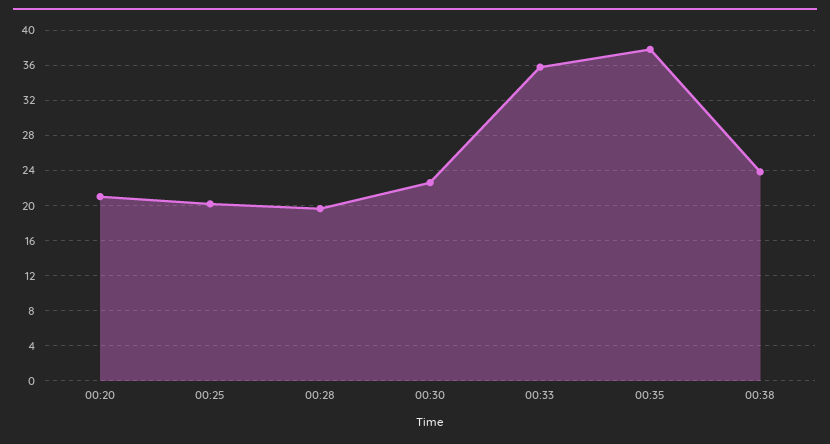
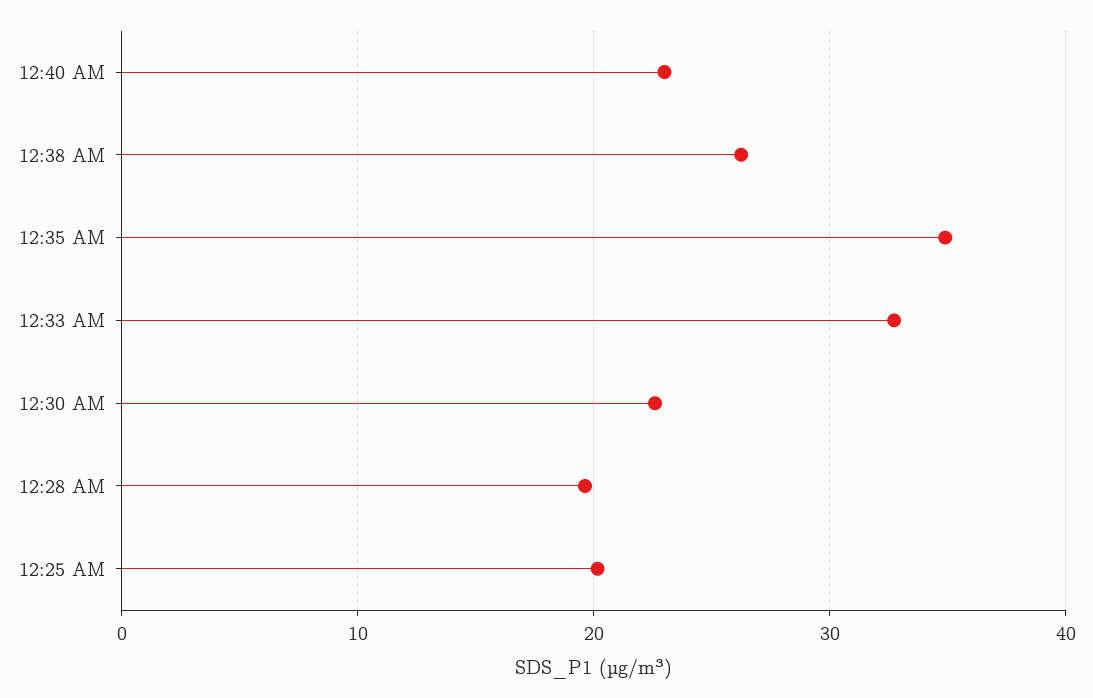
00:20: 21 -> none
00:33: 36 -> 33
00:35: 38 -> 35
00:38: 24 -> 26
12:40 AM: none -> 23

